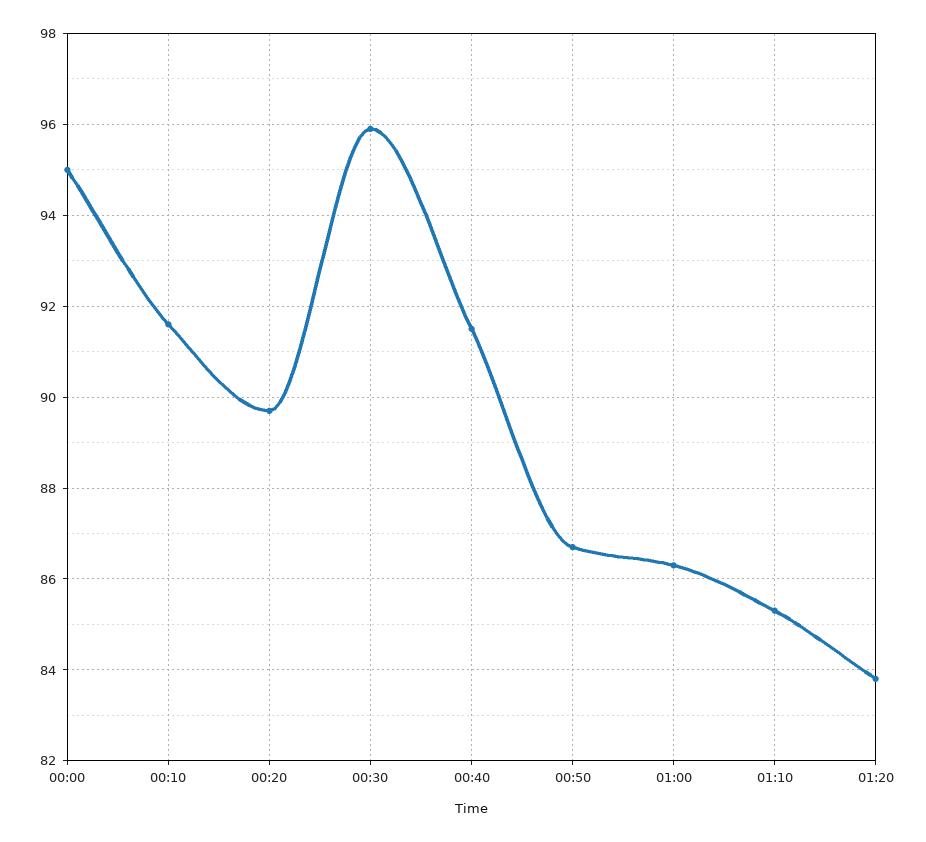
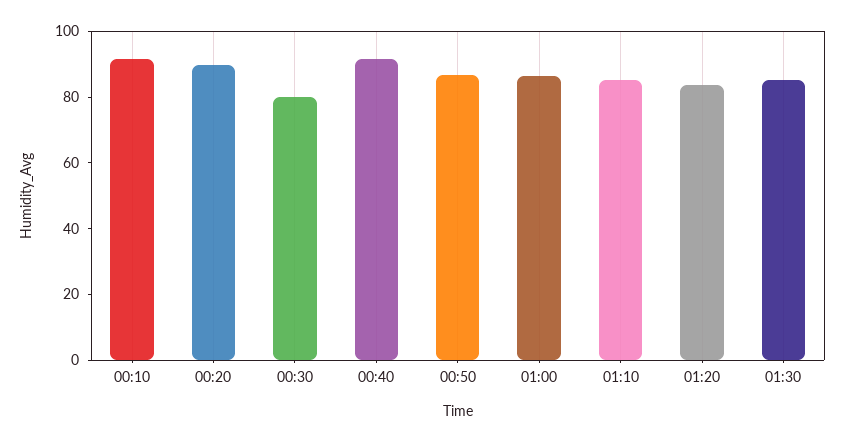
00:00: 95 -> none
00:30: 96 -> 80
01:30: none -> 85

